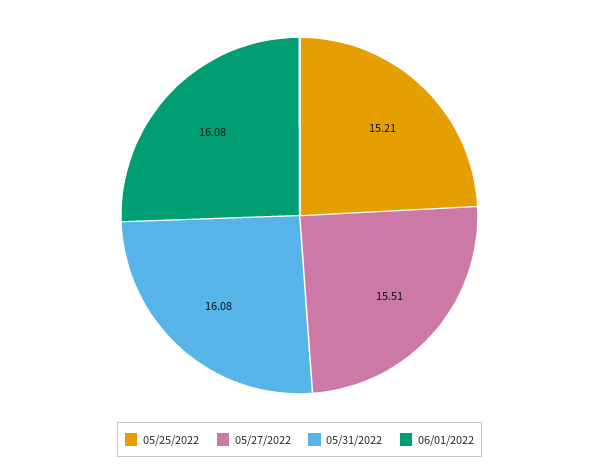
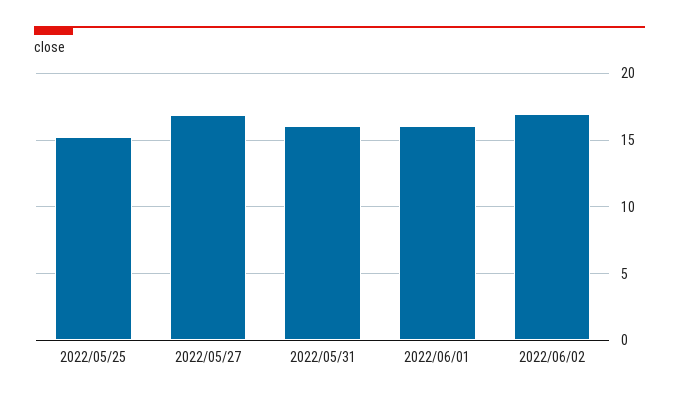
05/27/2022: 15.51 -> 17
2022/06/02: none -> 17

